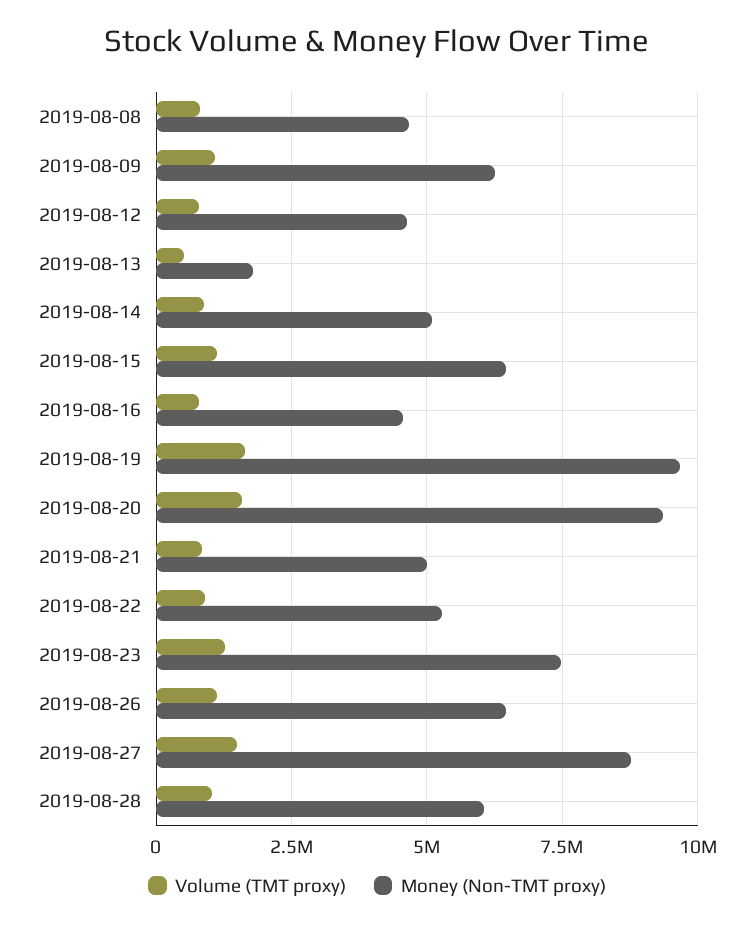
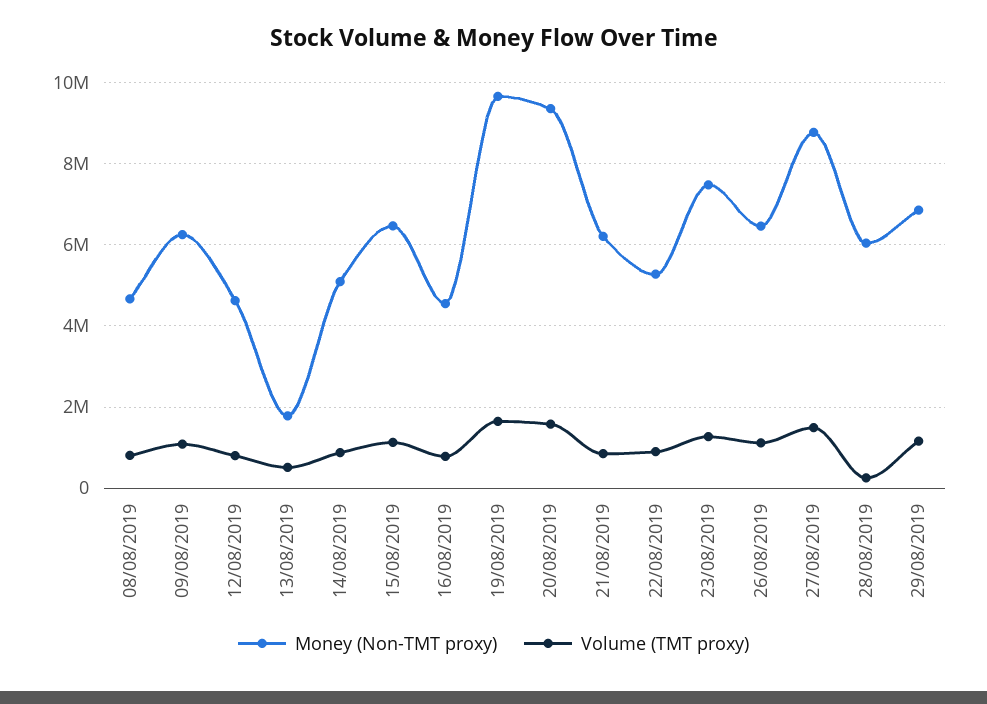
Money (Non-TMT proxy), 2019-08-21: 5000000 -> 6200000
Volume (TMT proxy), 2019-08-28: 1000000 -> 200000
Money (Non-TMT proxy), 29/08/2019: none -> 6800000
Volume (TMT proxy), 29/08/2019: none -> 1200000

